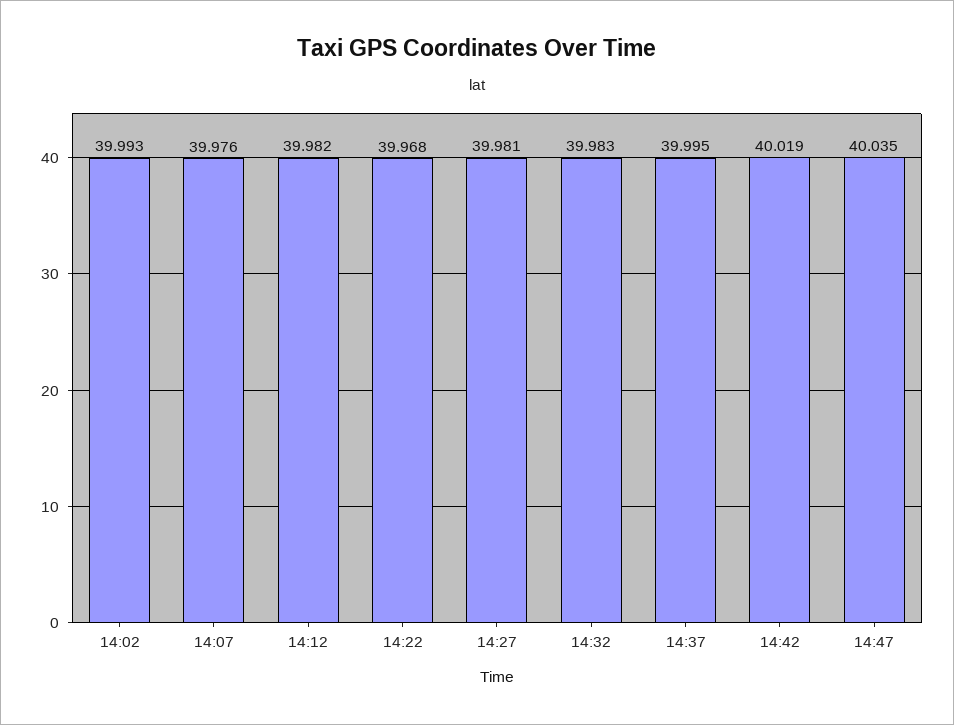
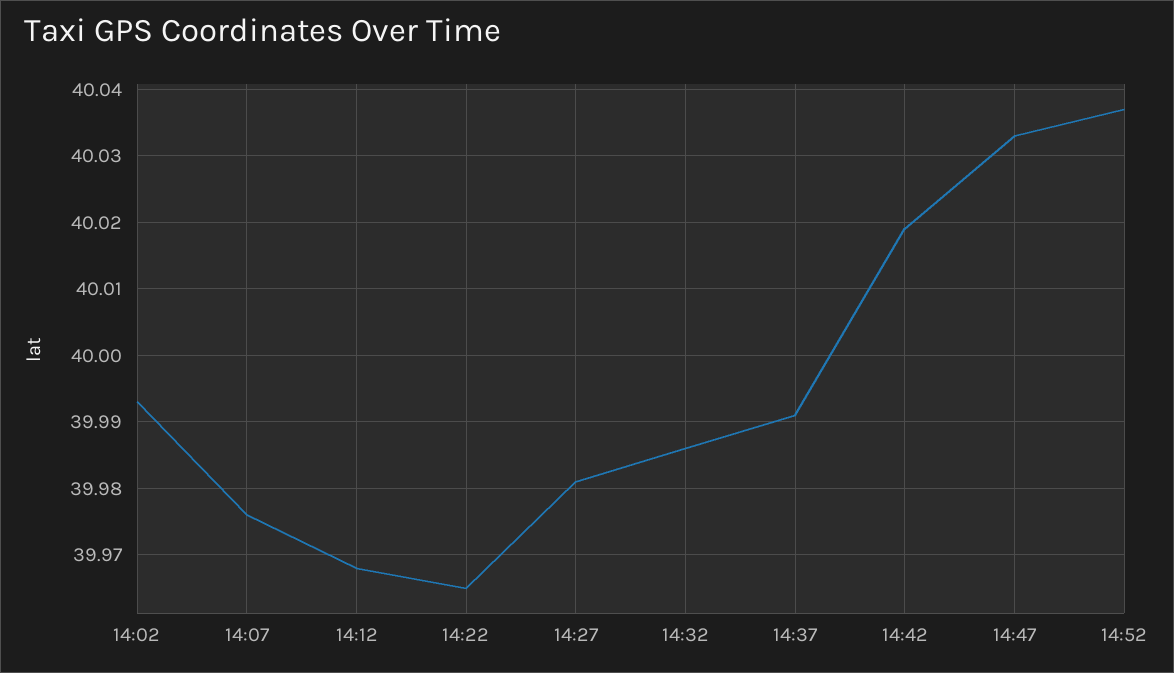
14:12: 39.982 -> 39.968
14:22: 39.968 -> 39.965
14:32: 39.983 -> 39.986
14:37: 39.995 -> 39.991
14:47: 40.035 -> 40.033
14:52: none -> 40.037

